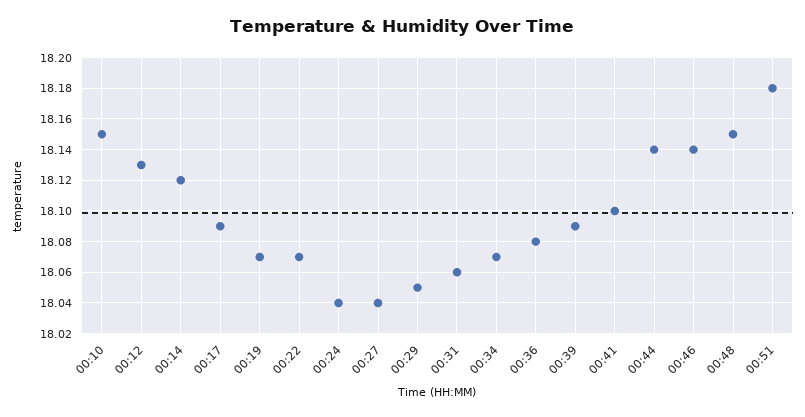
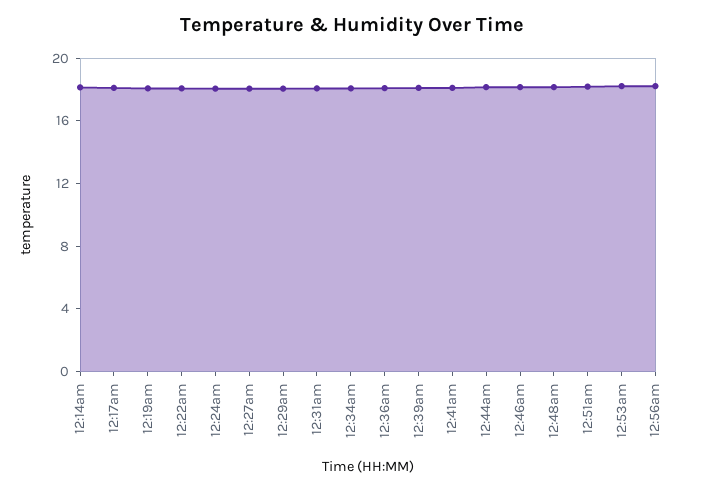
00:10: 18.15 -> none
00:12: 18.13 -> none
12:53am: none -> 18
12:56am: none -> 18

